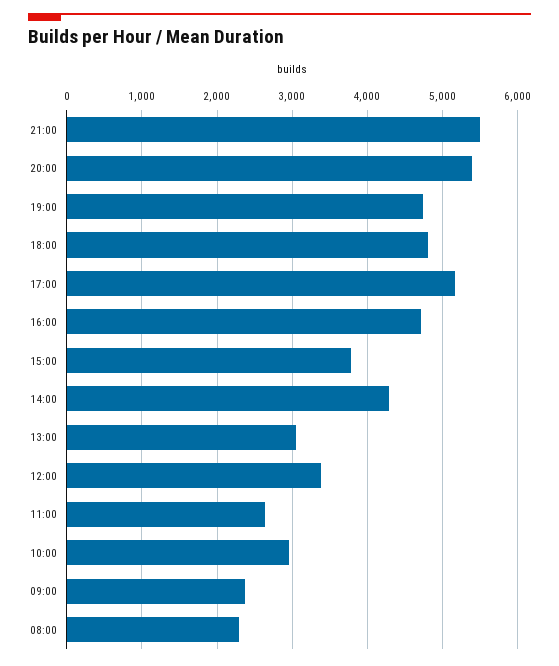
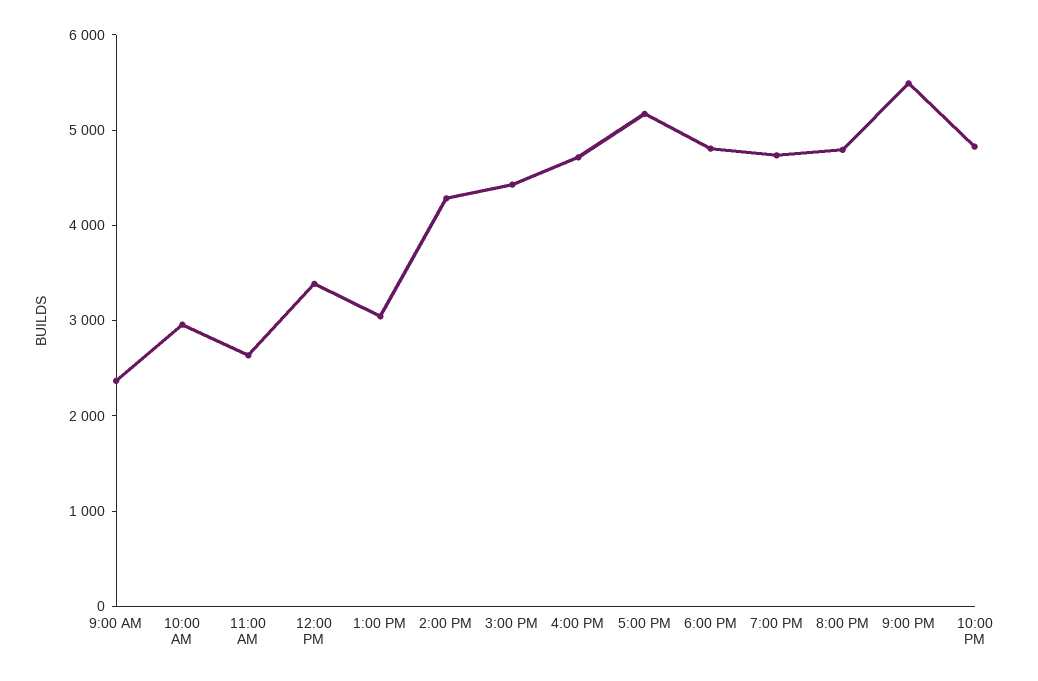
20:00: 5400 -> 4800
15:00: 3800 -> 4400
08:00: 2300 -> none
10:00 PM: none -> 4800

